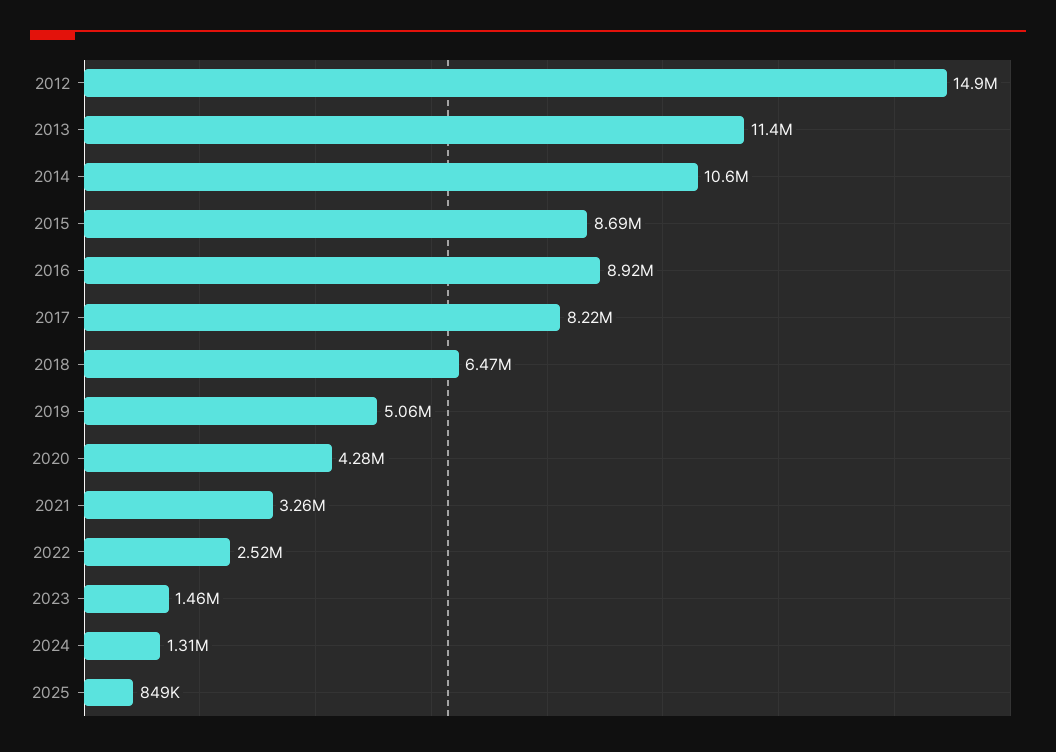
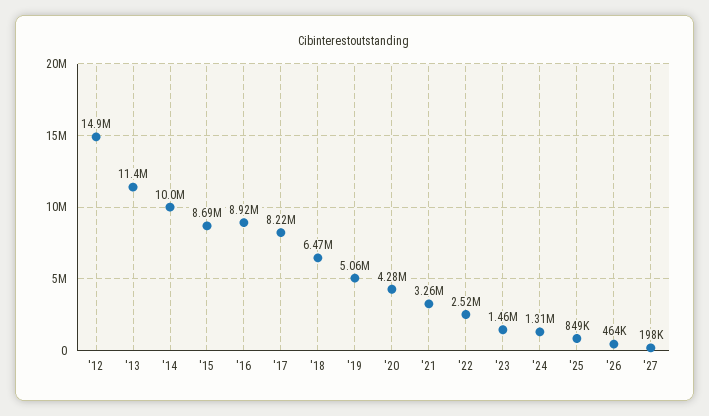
2014: 10600000 -> 10000000
'26: none -> 464000
'27: none -> 198000

